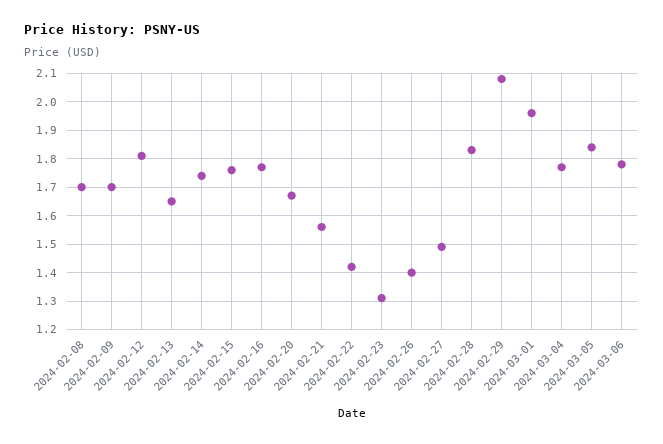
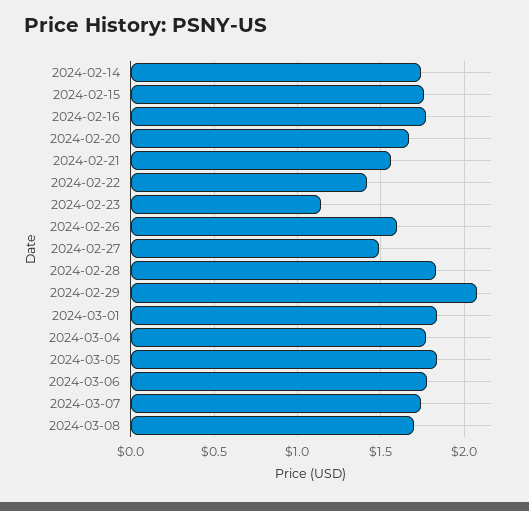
2024-02-08: 1.7 -> none
2024-02-09: 1.7 -> none
2024-02-12: 1.8 -> none
2024-02-13: 1.65 -> none
2024-02-23: 1.3 -> 1.15
2024-02-26: 1.4 -> 1.6
2024-03-01: 1.95 -> 1.85
2024-03-07: none -> 1.75
2024-03-08: none -> 1.7

